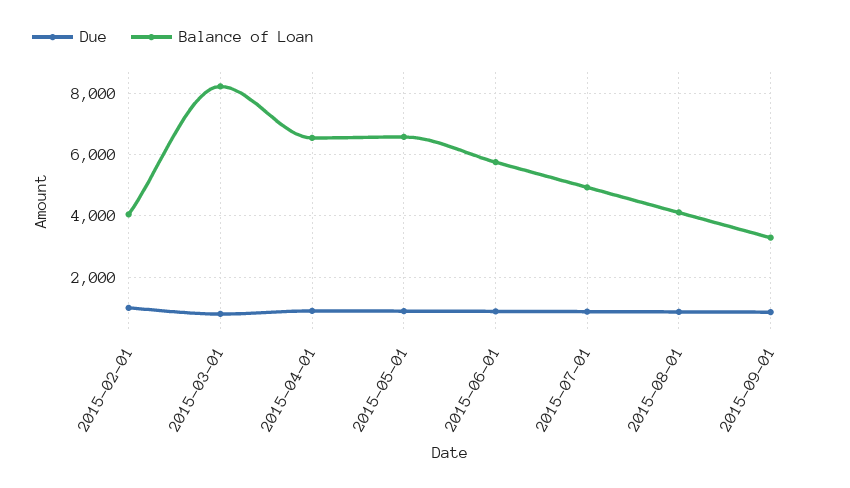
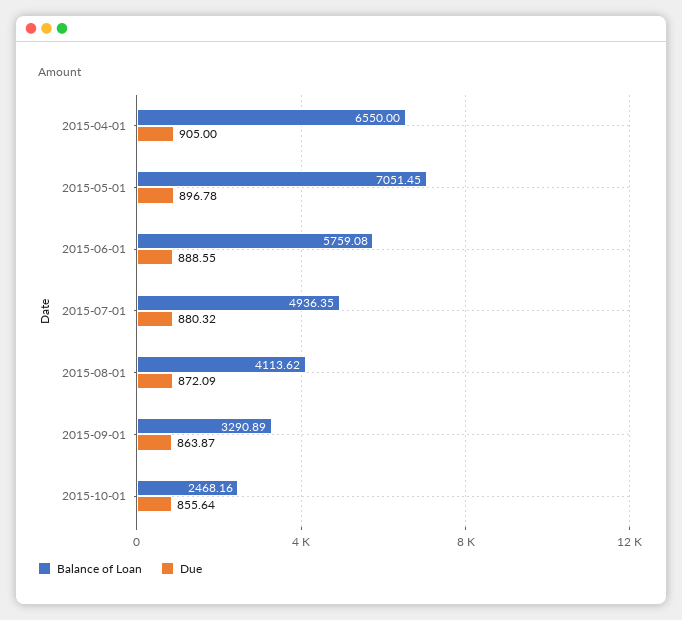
Due, 2015-02-01: 1000 -> none
Balance of Loan, 2015-02-01: 4000 -> none
Due, 2015-03-01: 800 -> none
Balance of Loan, 2015-03-01: 8200 -> none
Balance of Loan, 2015-05-01: 6600 -> 7051.45
Balance of Loan, 2015-10-01: none -> 2468.16
Due, 2015-10-01: none -> 855.64

